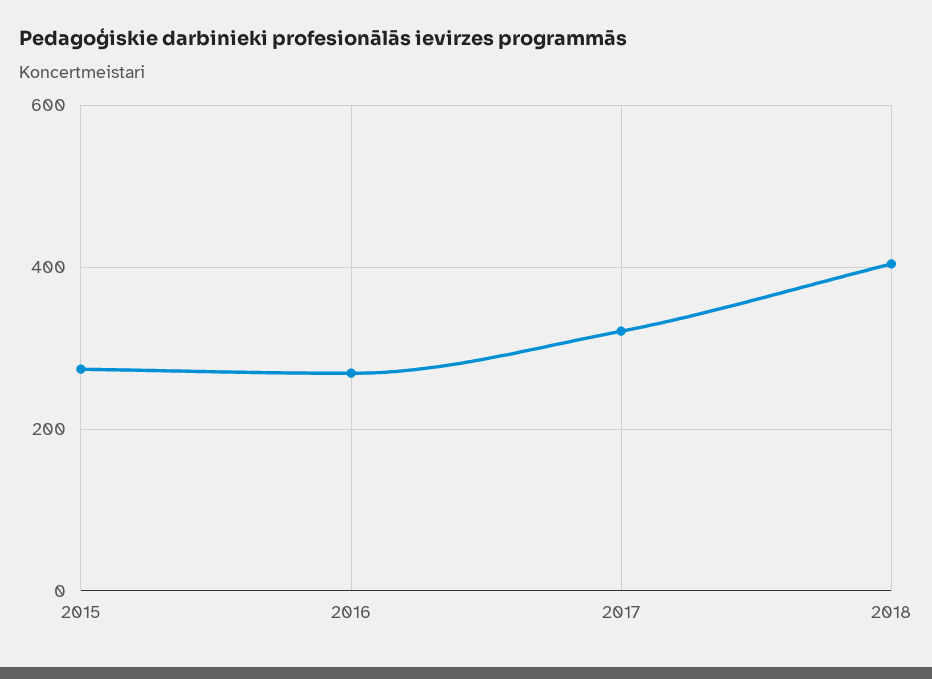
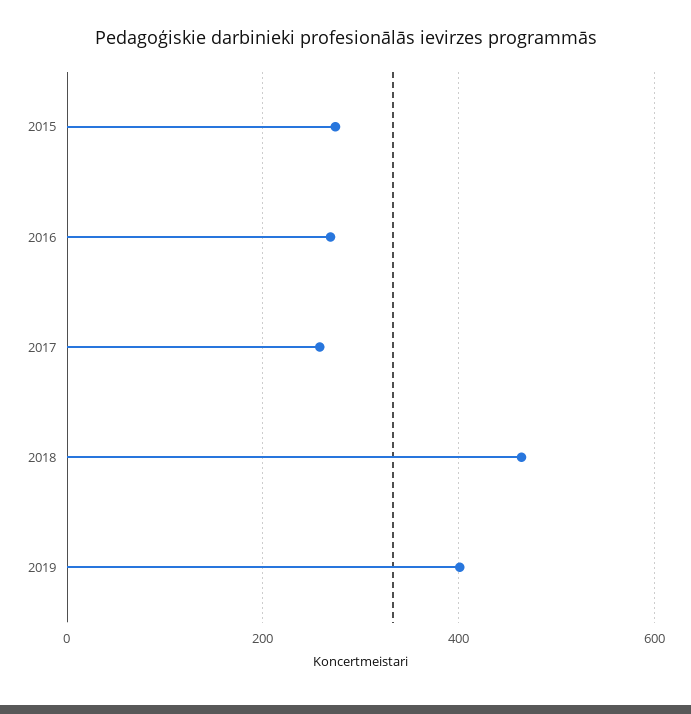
2017: 320 -> 260
2018: 400 -> 460
2019: none -> 400

